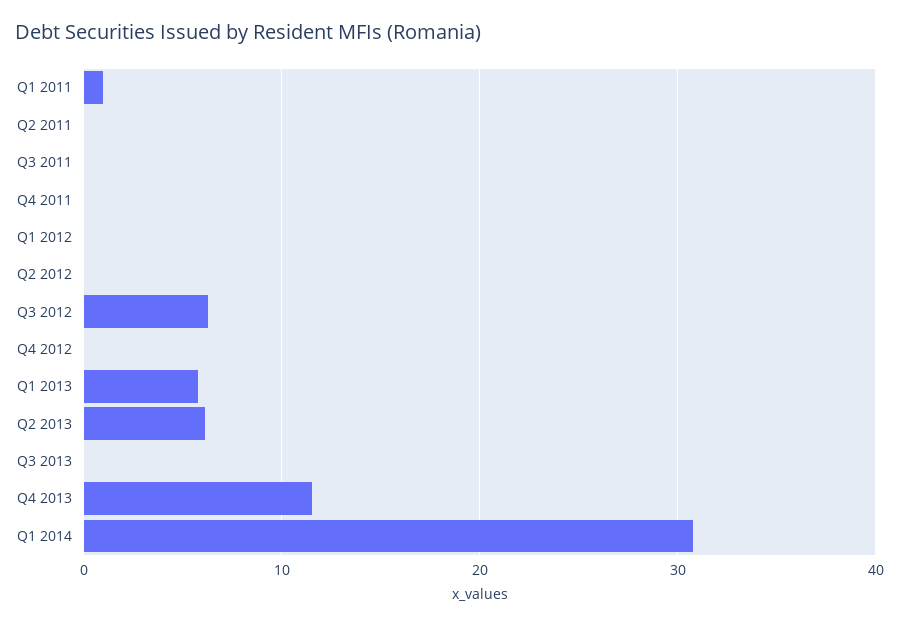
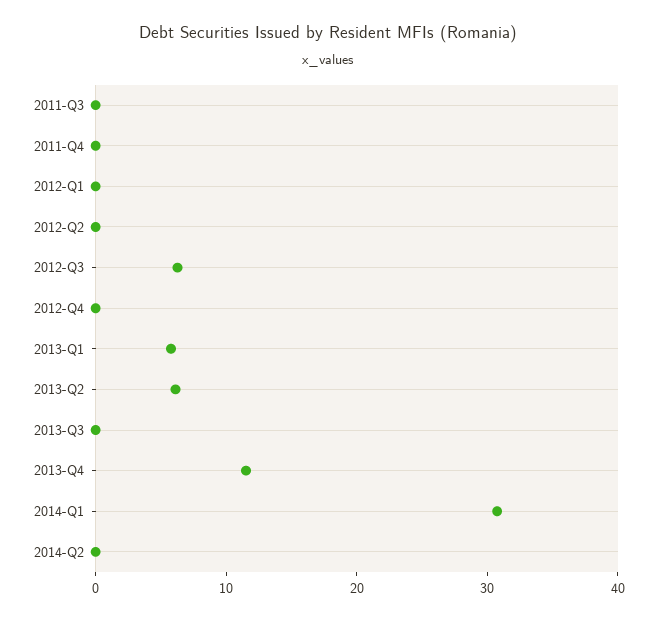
Q1 2011: 1 -> none
Q2 2011: 0 -> none
2014-Q2: none -> 0

